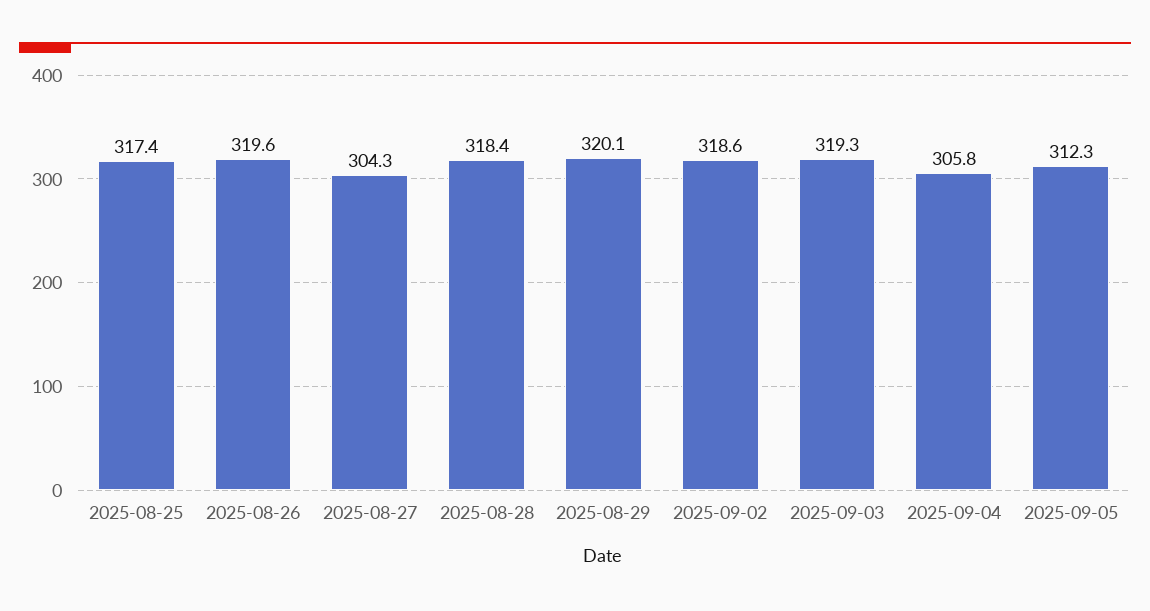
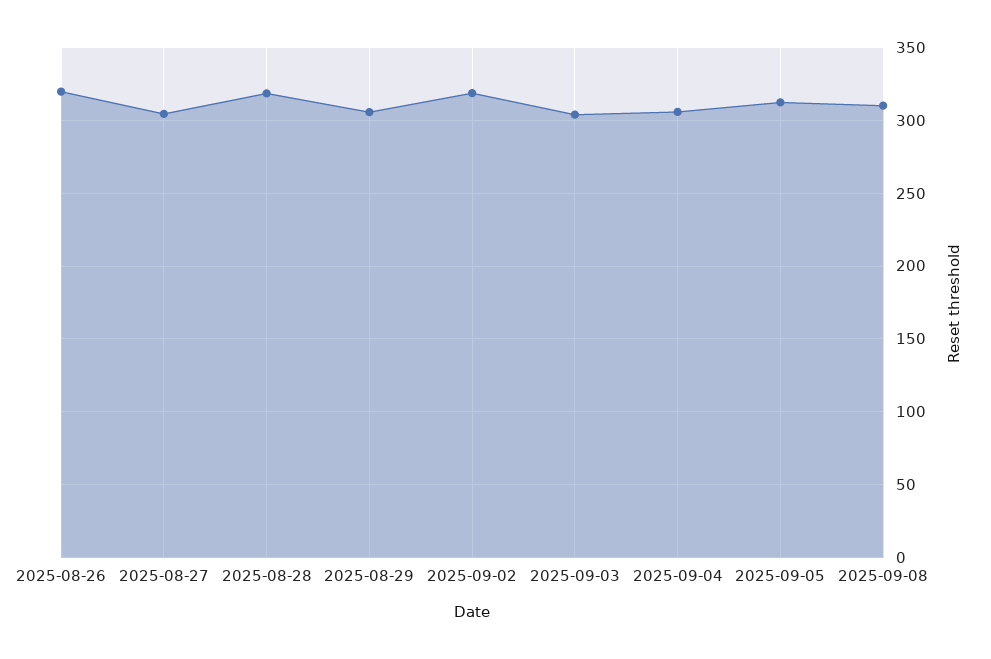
2025-08-25: 317.4 -> none
2025-08-29: 320.1 -> 305
2025-09-03: 319.3 -> 305
2025-09-08: none -> 310

